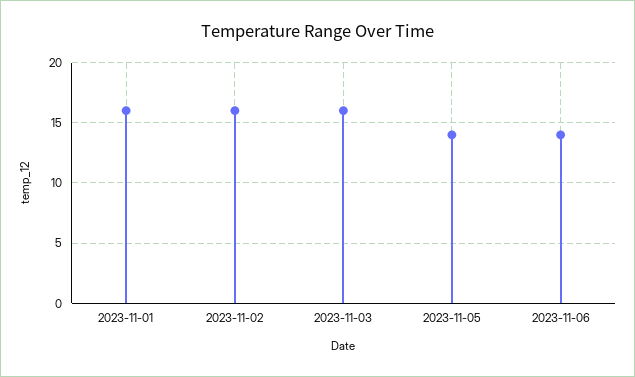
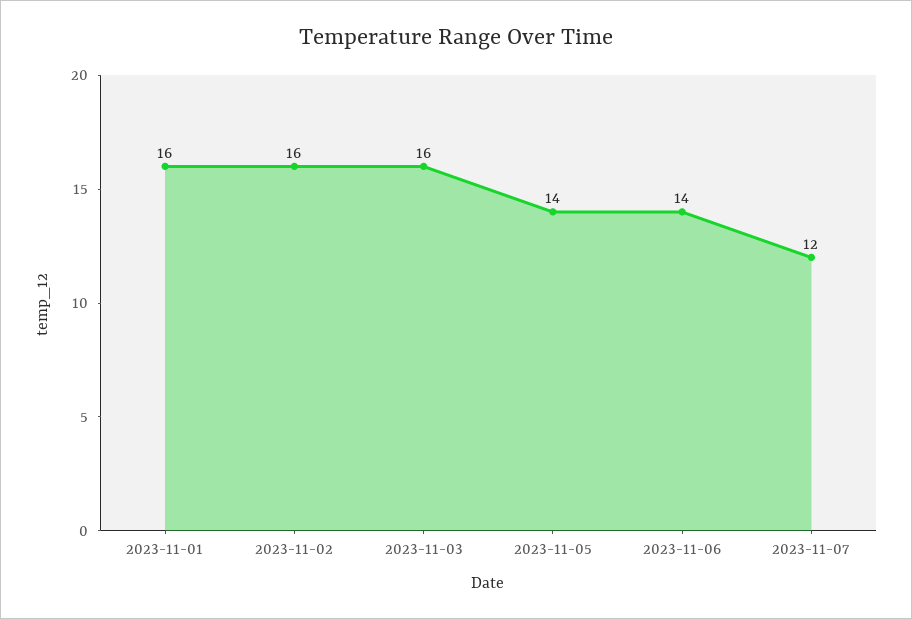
2023-11-07: none -> 12

